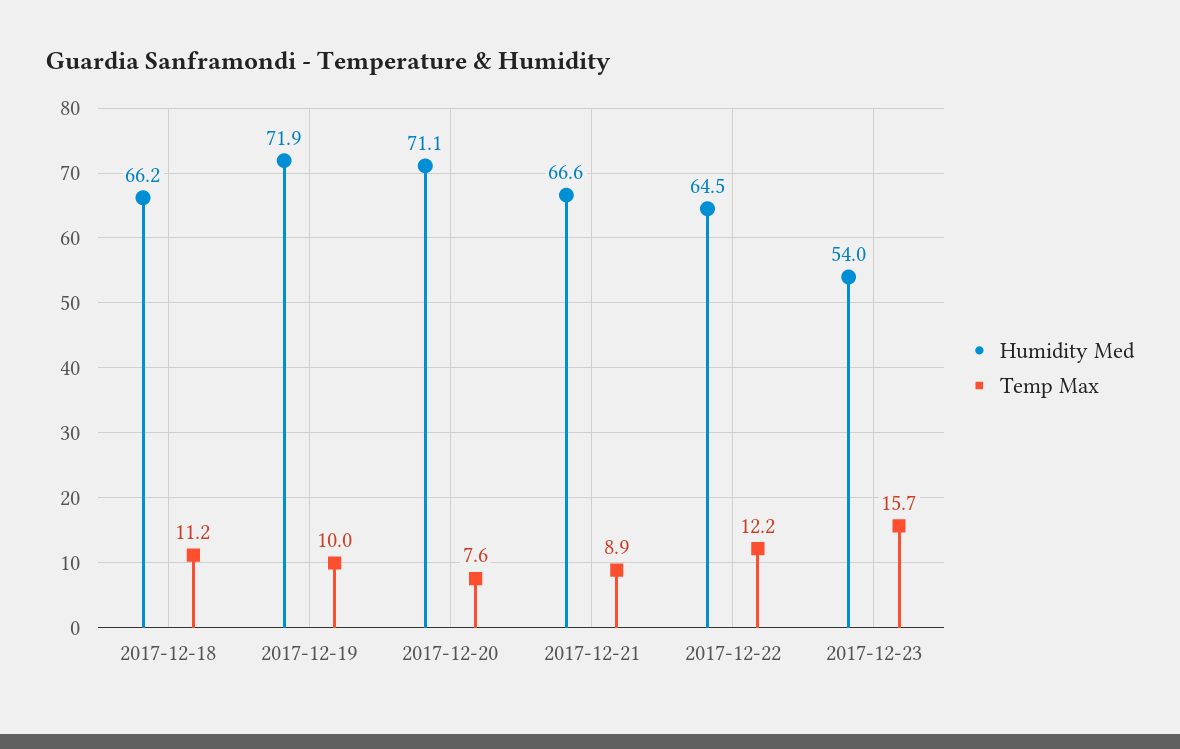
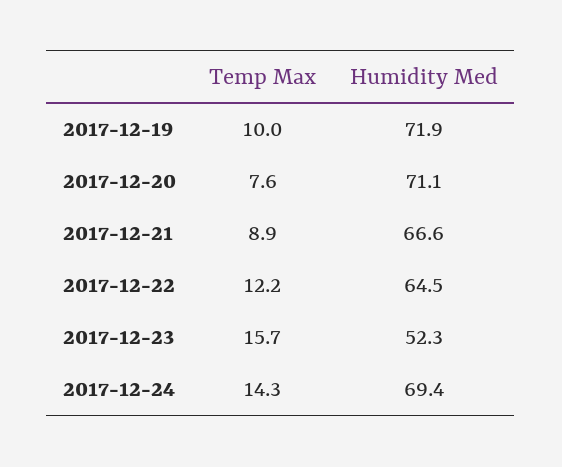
Humidity Med, 2017-12-18: 66.2 -> none
Temp Max, 2017-12-18: 11.2 -> none
Humidity Med, 2017-12-23: 54 -> 52.3
Temp Max, 2017-12-24: none -> 14.3
Humidity Med, 2017-12-24: none -> 69.4

